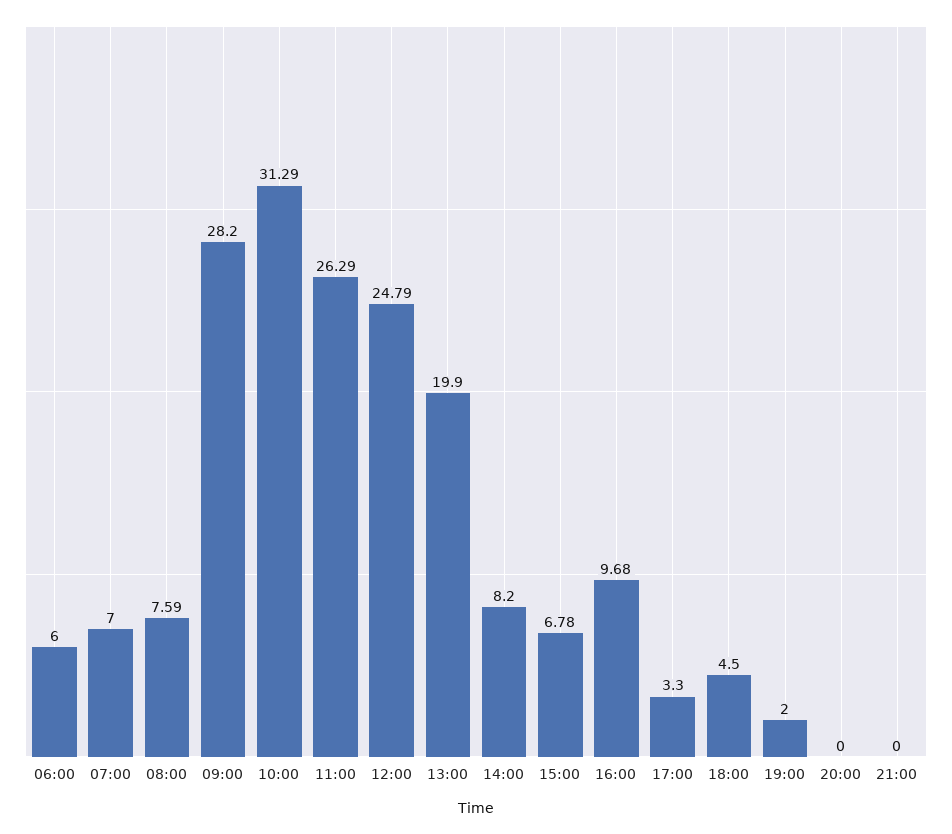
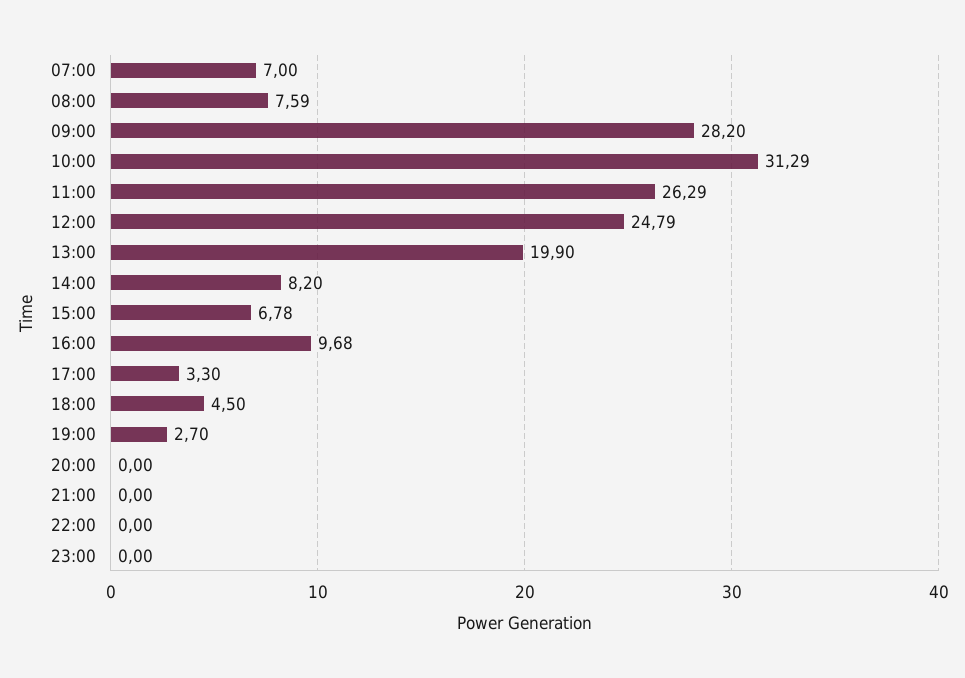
06:00: 6 -> none
19:00: 2 -> 2.7
22:00: none -> 0
23:00: none -> 0

